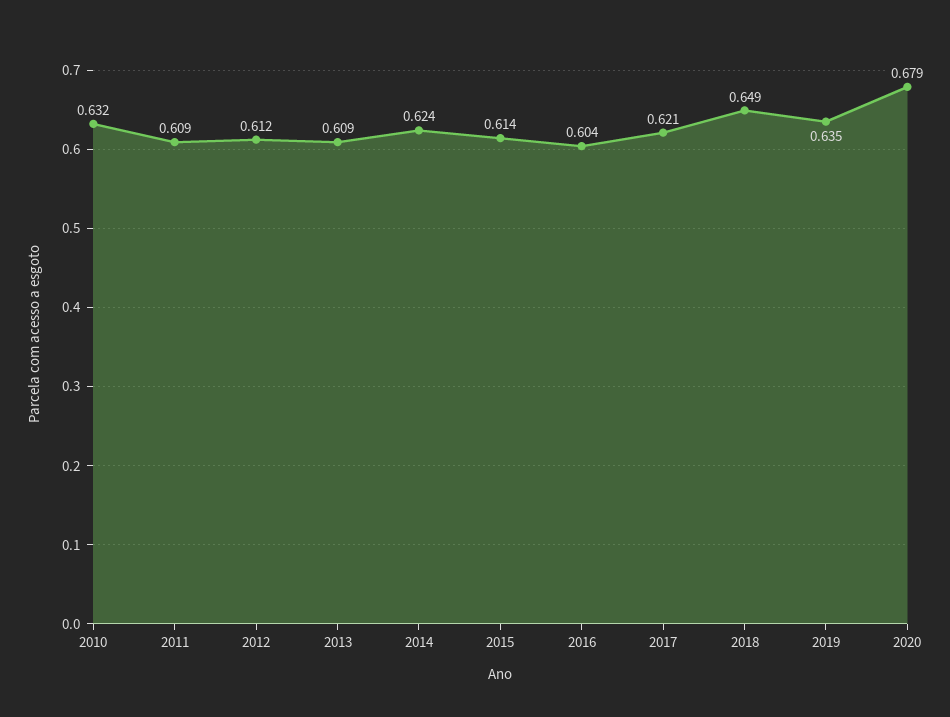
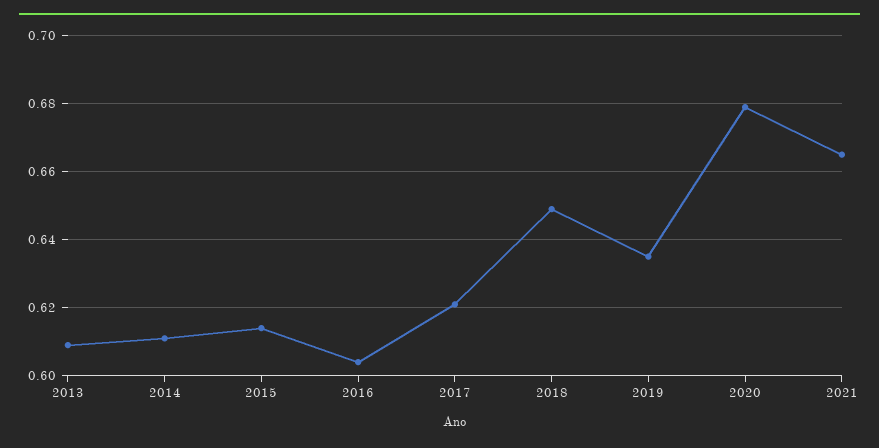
2010: 0.632 -> none
2011: 0.609 -> none
2012: 0.612 -> none
2014: 0.624 -> 0.61
2021: none -> 0.665

